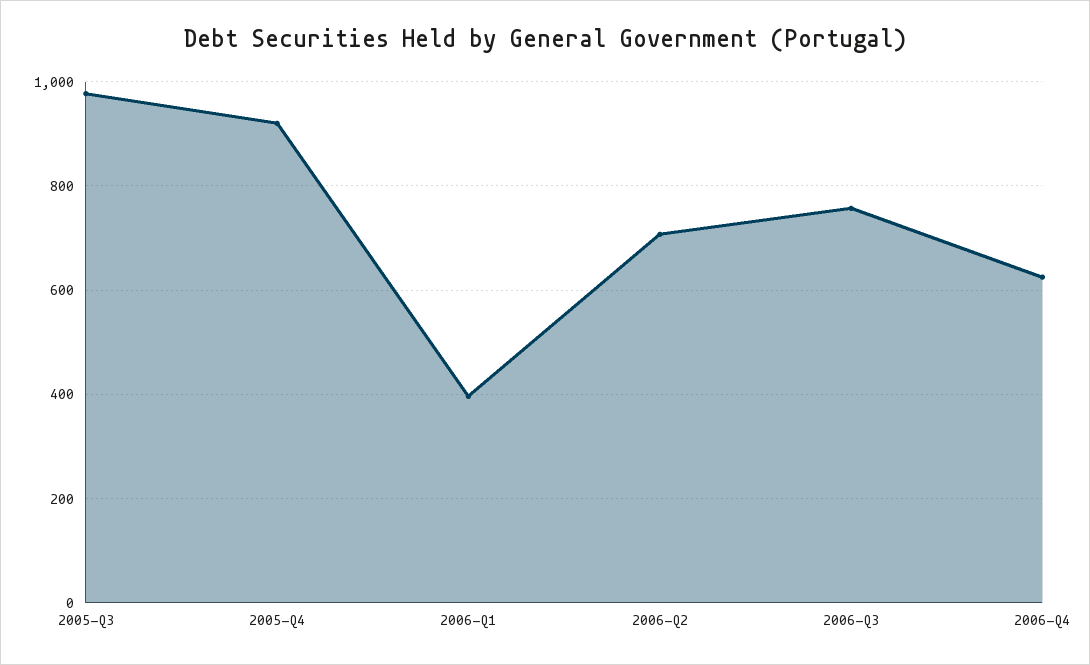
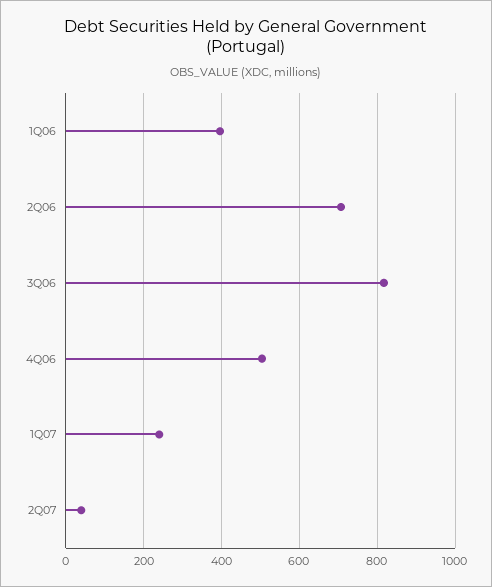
2005-Q3: 980 -> none
2005-Q4: 920 -> none
2006-Q3: 760 -> 820
2006-Q4: 620 -> 500
1Q07: none -> 240
2Q07: none -> 40

